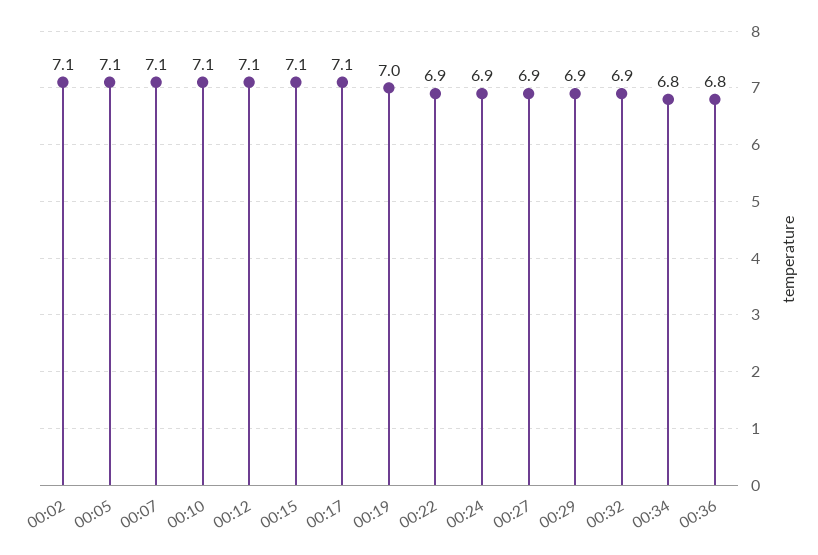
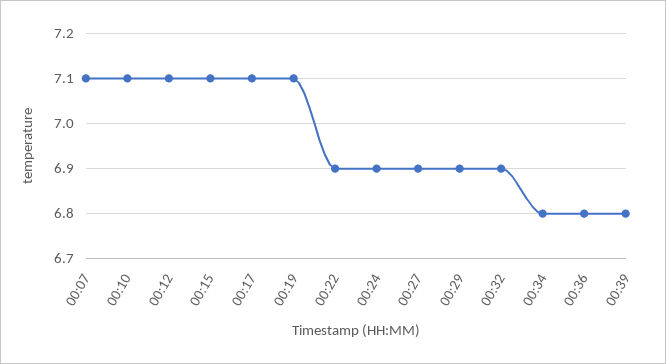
00:02: 7.1 -> none
00:05: 7.1 -> none
00:19: 7 -> 7.1
00:39: none -> 6.8

